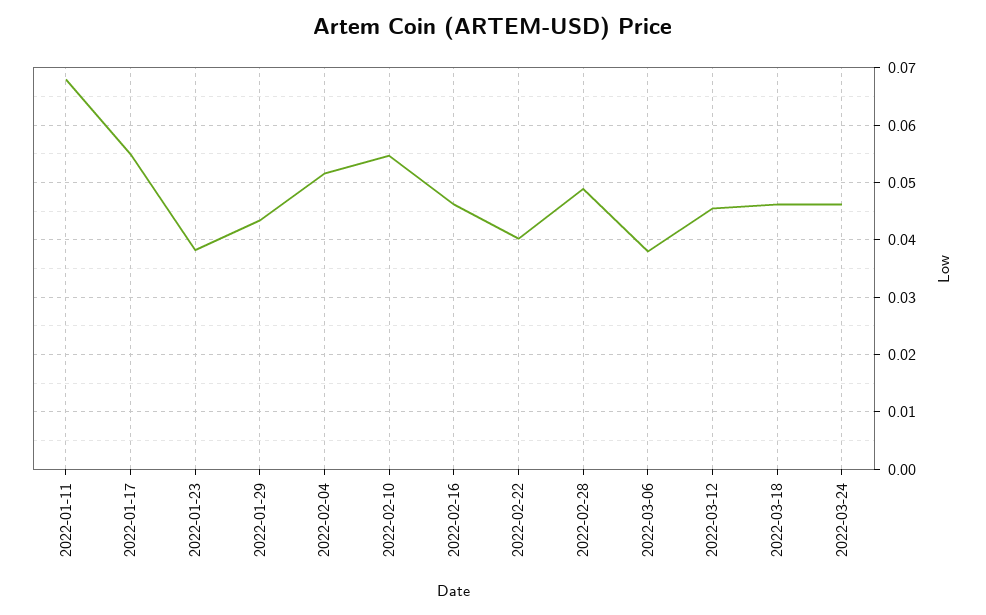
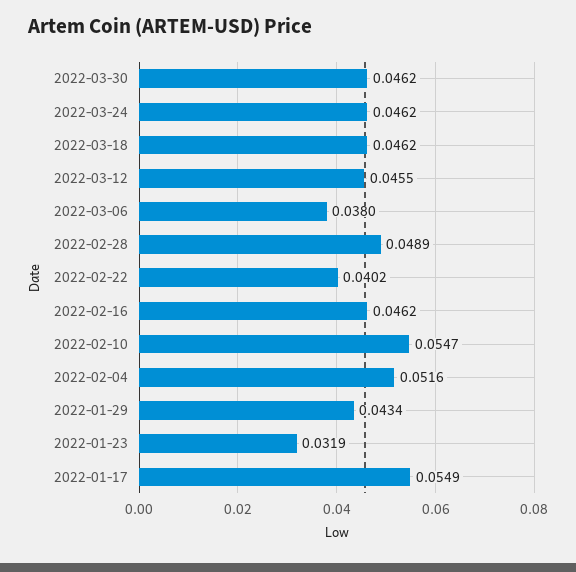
2022-01-11: 0.068 -> none
2022-01-23: 0.038 -> 0.0319
2022-03-30: none -> 0.0462

